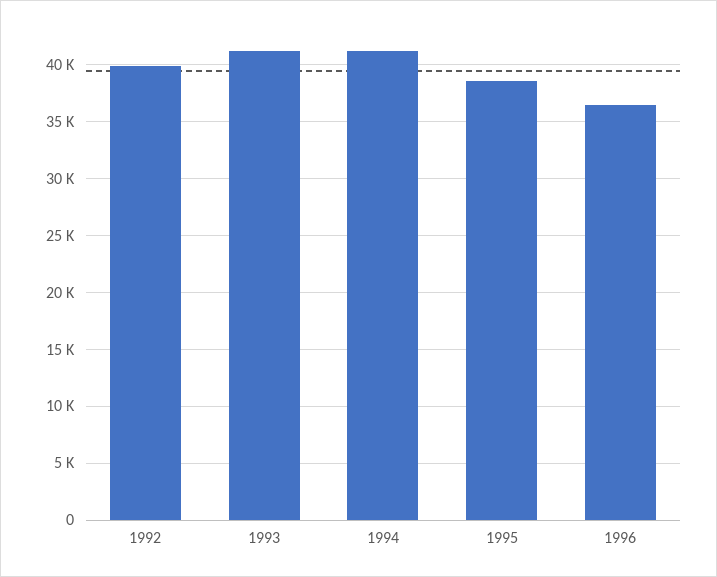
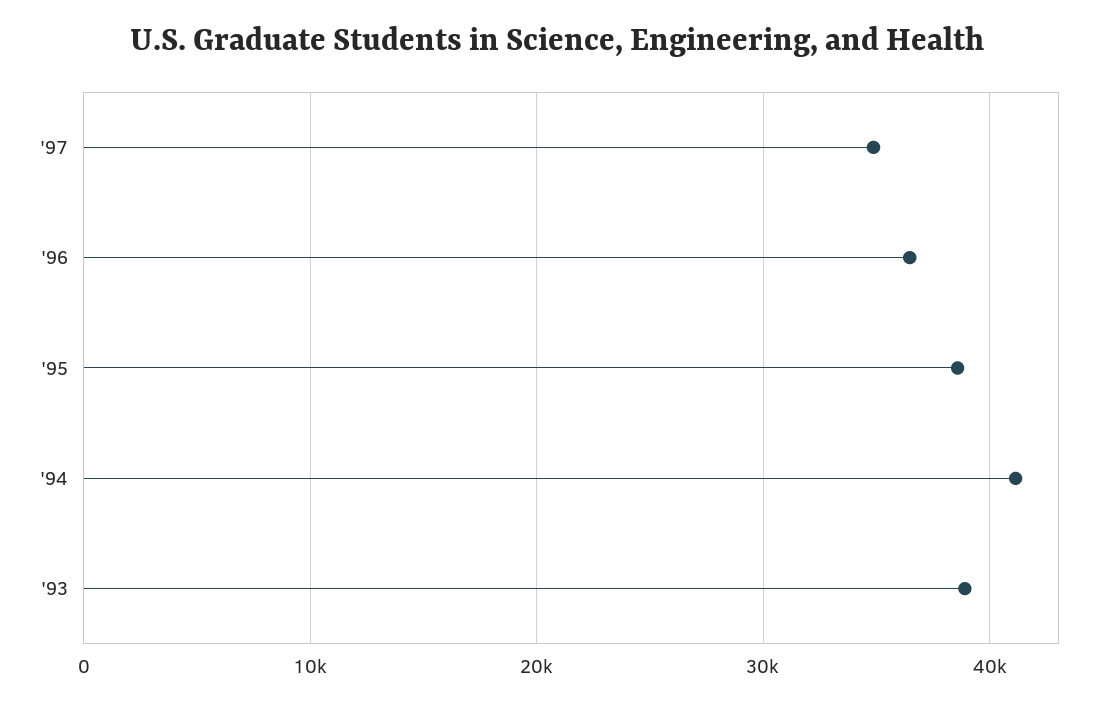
1992: 40000 -> none
1993: 41000 -> 39000
'97: none -> 35000

